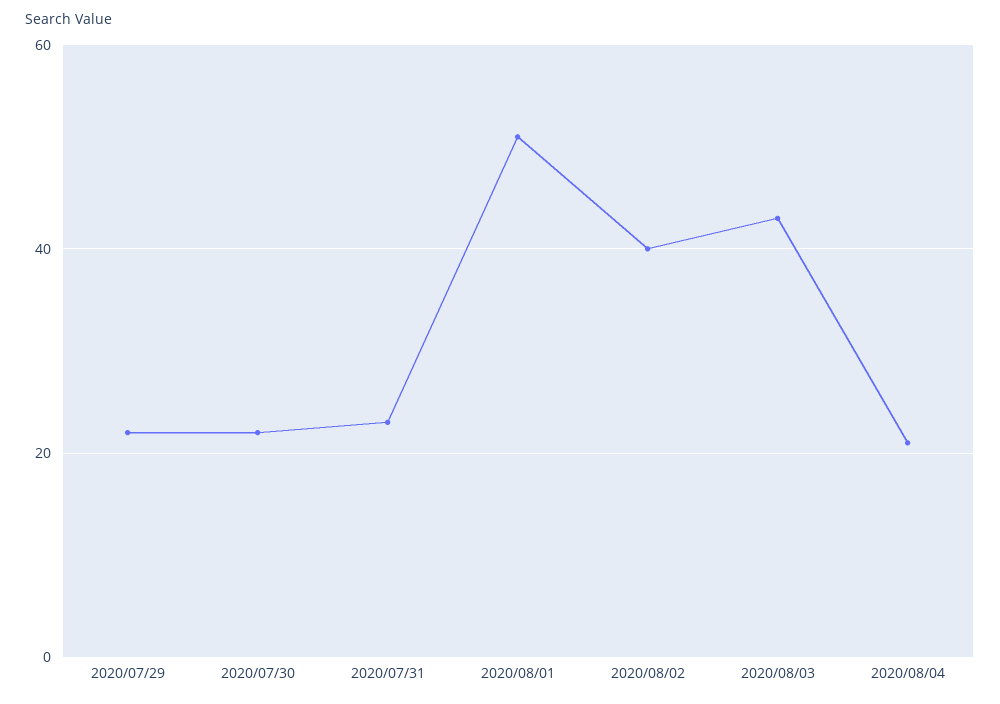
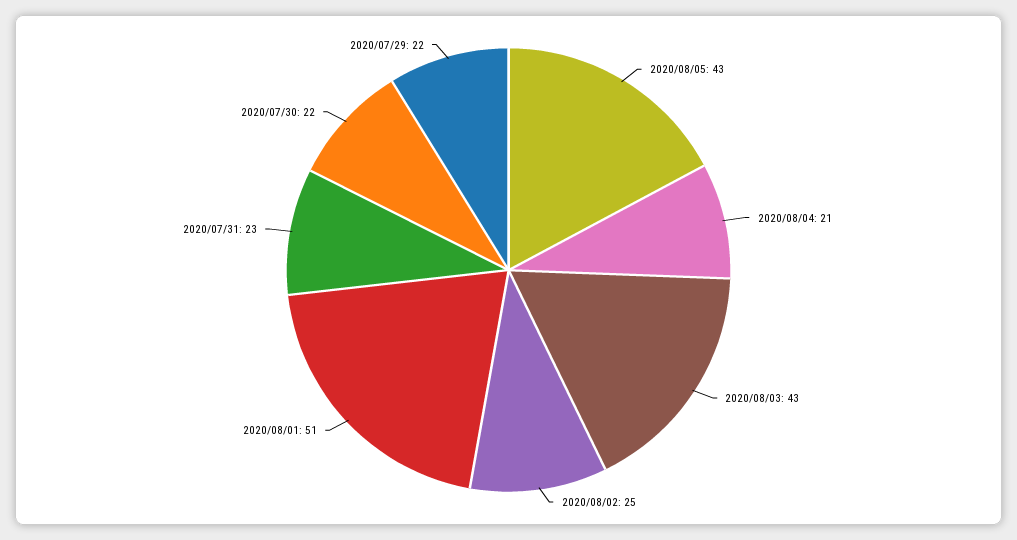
2020/08/02: 40 -> 25
2020/08/05: none -> 43

